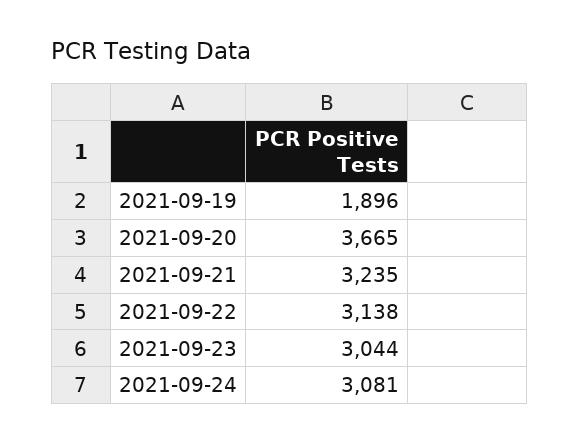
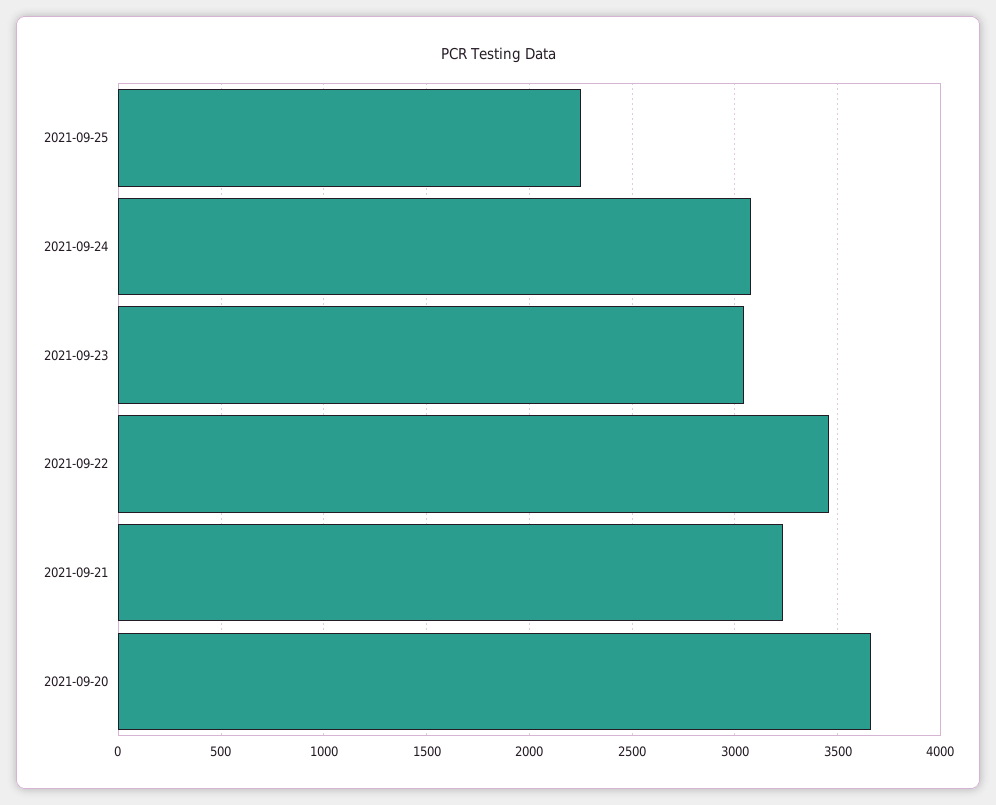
2021-09-19: 1896 -> none
2021-09-22: 3138 -> 3450
2021-09-25: none -> 2250

